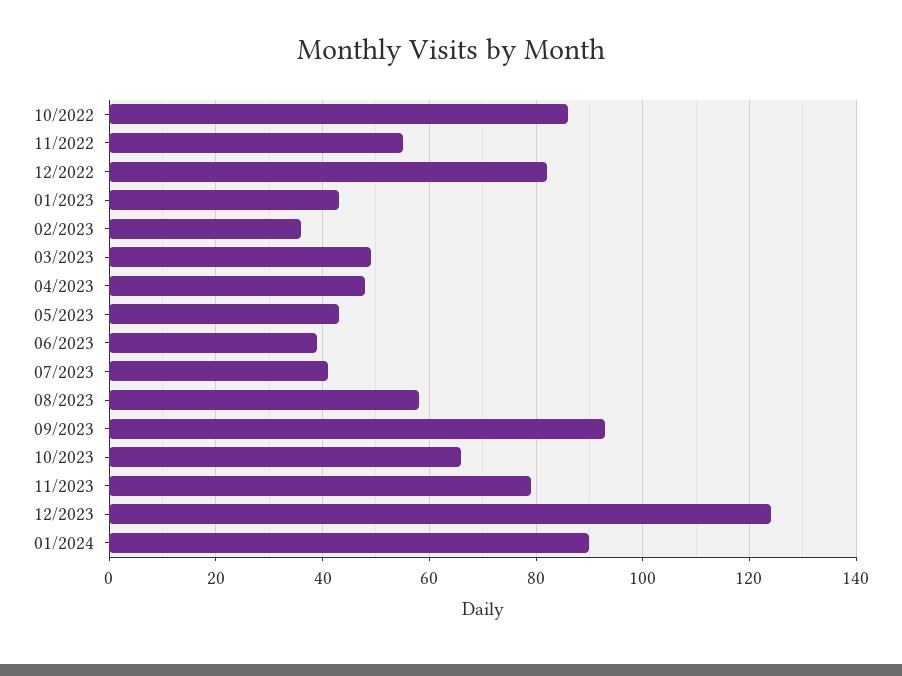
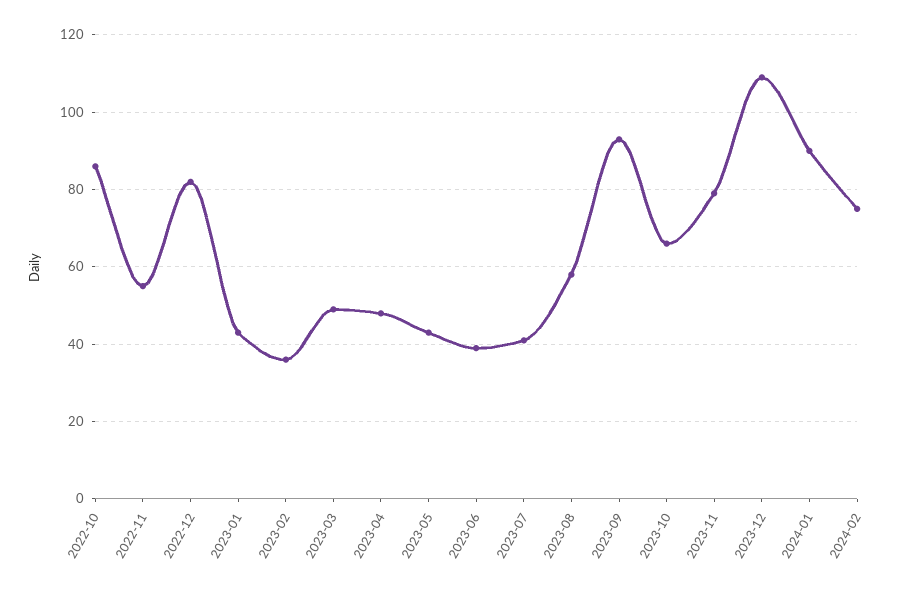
12/2023: 125 -> 110
2024-02: none -> 75

